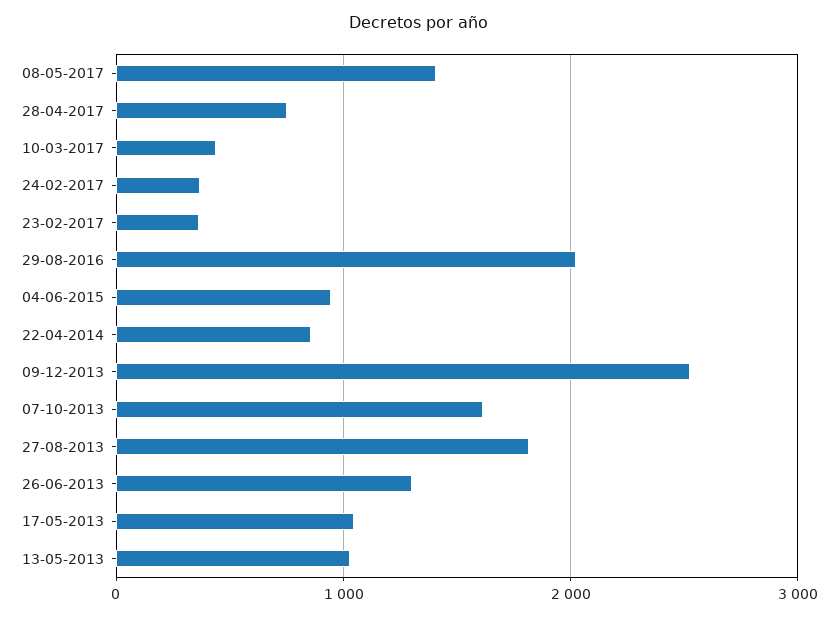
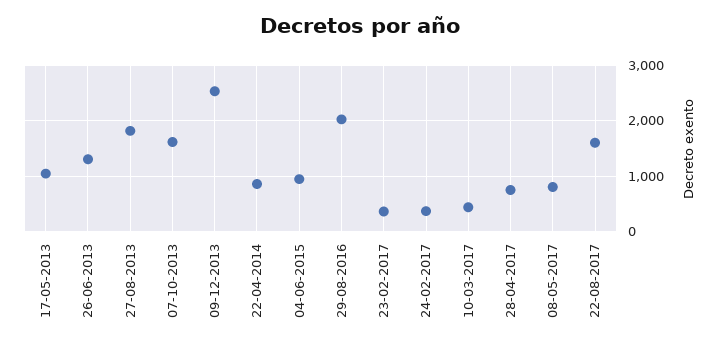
08-05-2017: 1400 -> 800
13-05-2013: 1000 -> none
22-08-2017: none -> 1600

